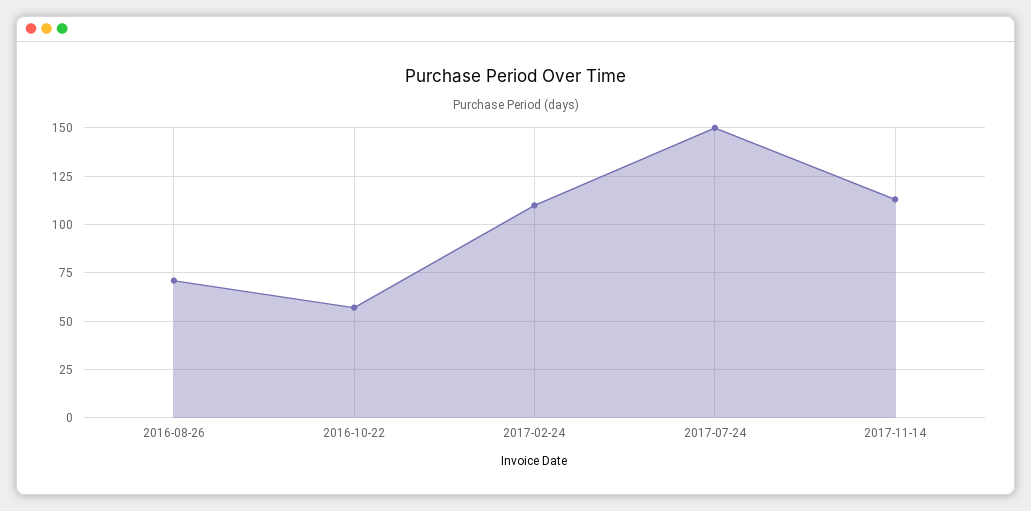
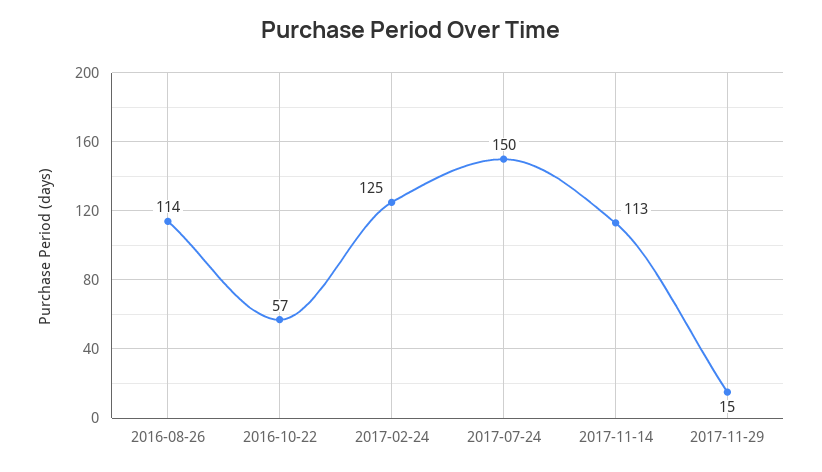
2016-08-26: 70 -> 114
2017-02-24: 110 -> 125
2017-11-29: none -> 15

